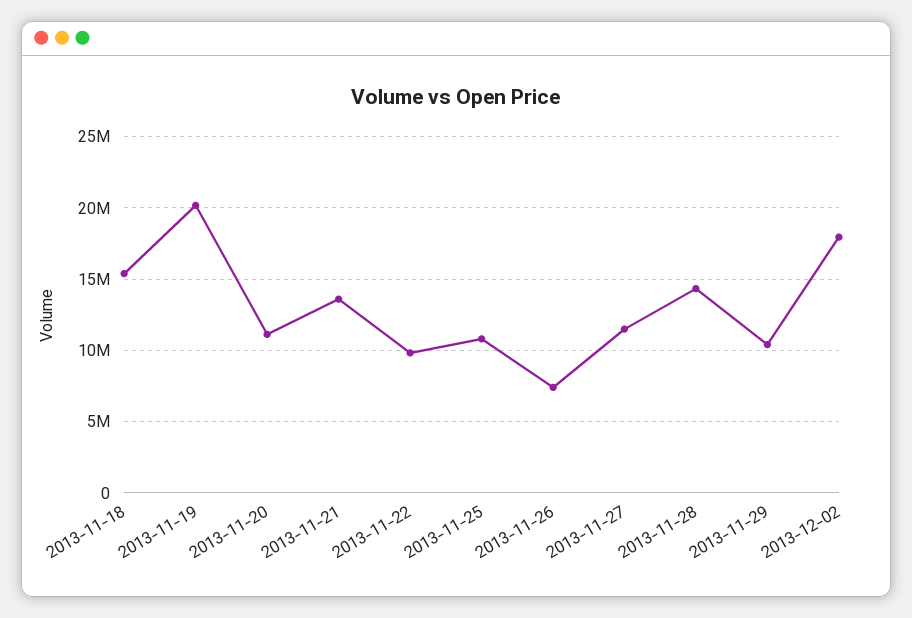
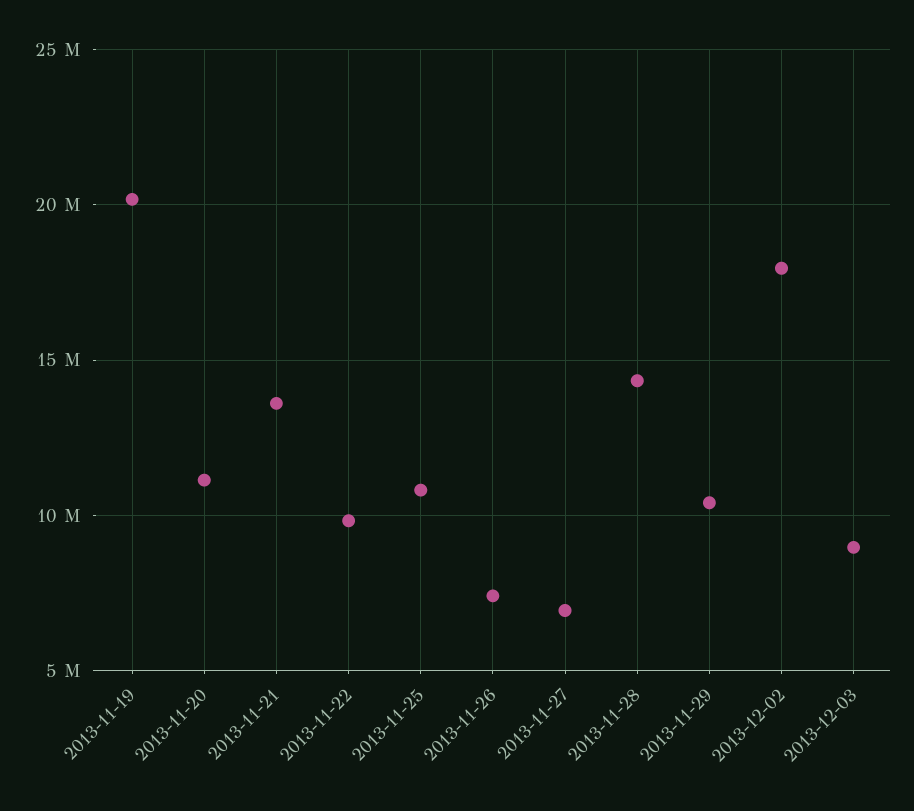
2013-11-18: 15500000 -> none
2013-11-27: 11500000 -> 7000000
2013-12-03: none -> 9000000

